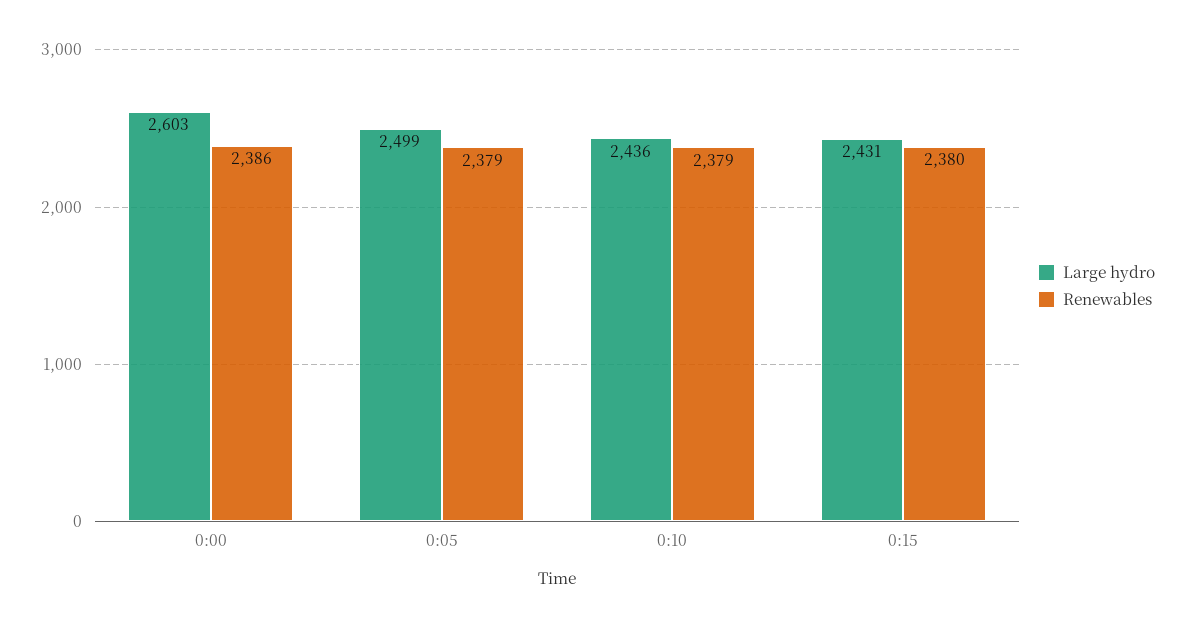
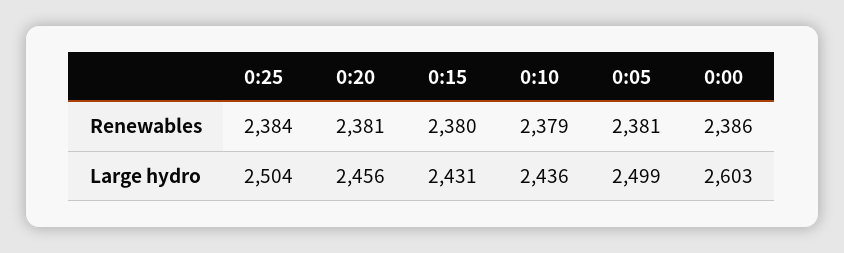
Renewables, 0:05: 2379 -> 2381
Renewables, 0:25: none -> 2384
Renewables, 0:20: none -> 2381
Large hydro, 0:25: none -> 2504
Large hydro, 0:20: none -> 2456

